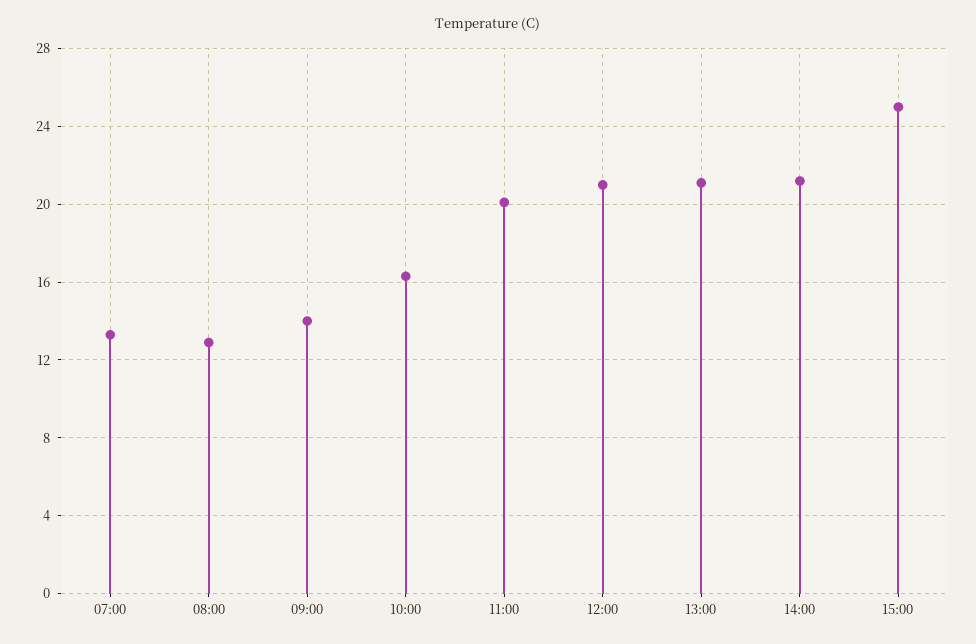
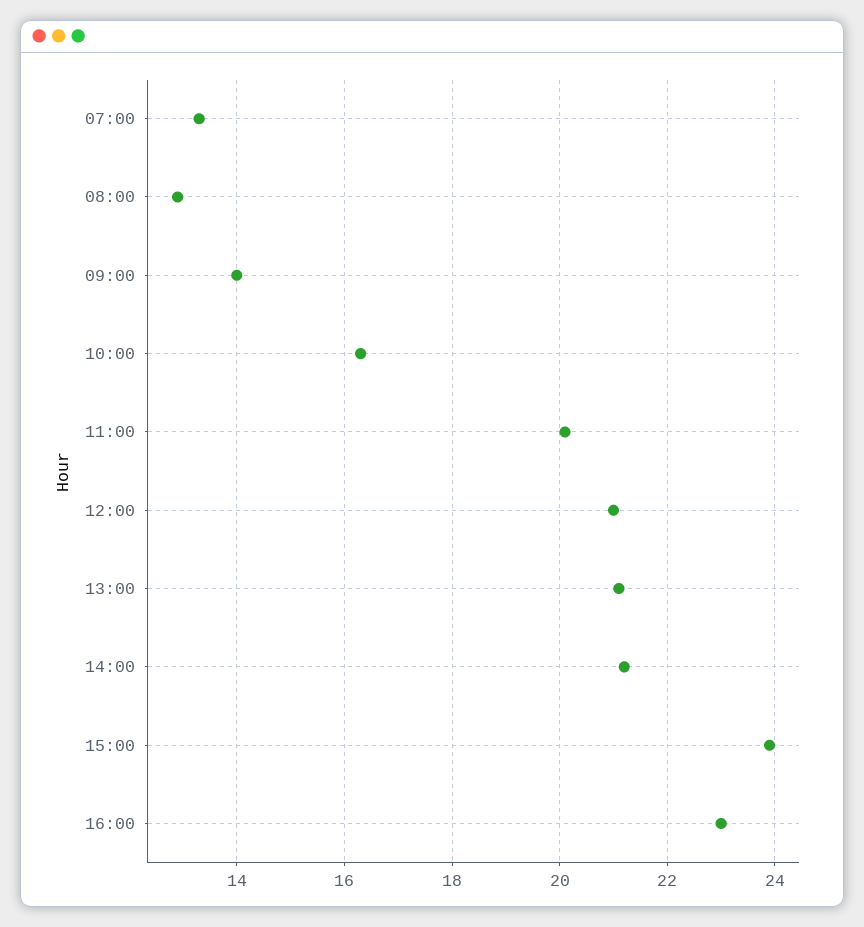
15:00: 25 -> 24
16:00: none -> 23

